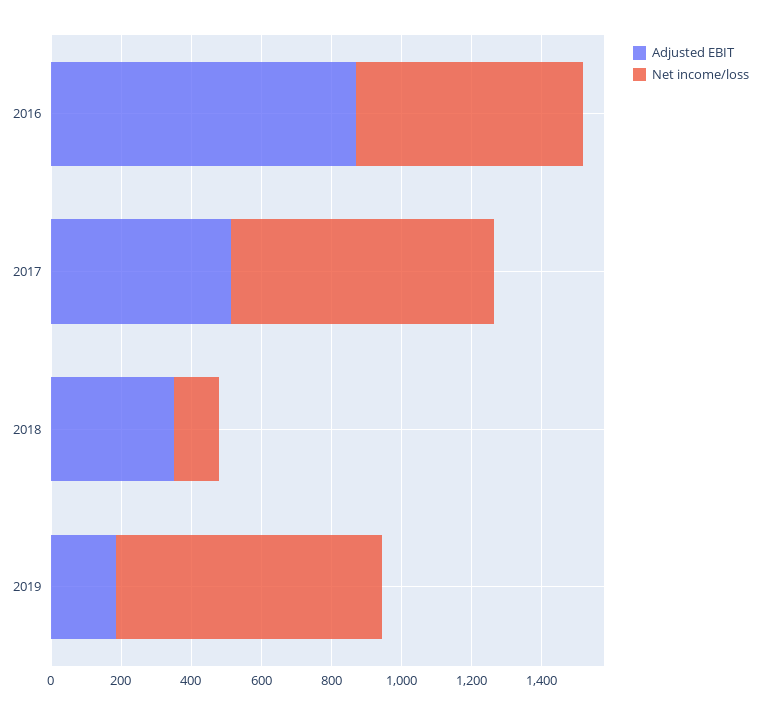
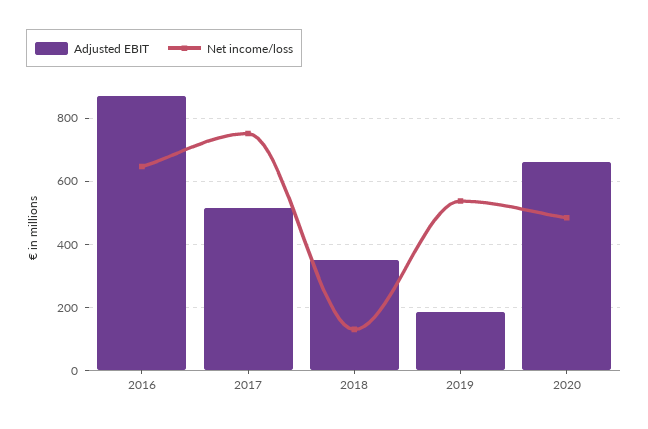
Net income/loss, 2019: 750 -> 540
Adjusted EBIT, 2020: none -> 660
Net income/loss, 2020: none -> 480

